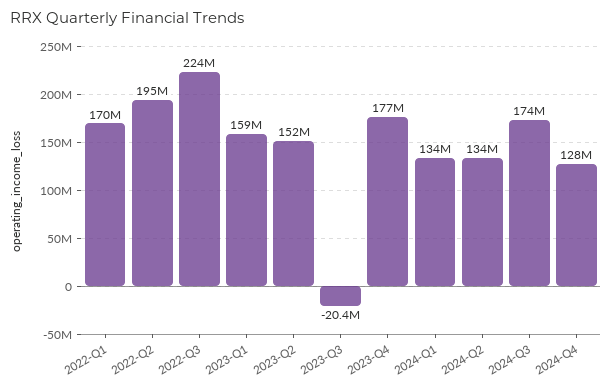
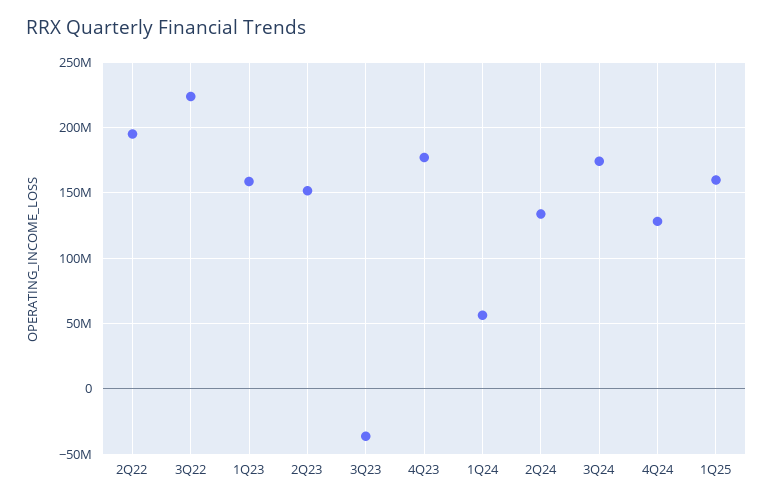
2022-Q1: 170000000 -> none
2023-Q3: -20400000 -> -35000000
2024-Q1: 134000000 -> 55000000
1Q25: none -> 160000000

